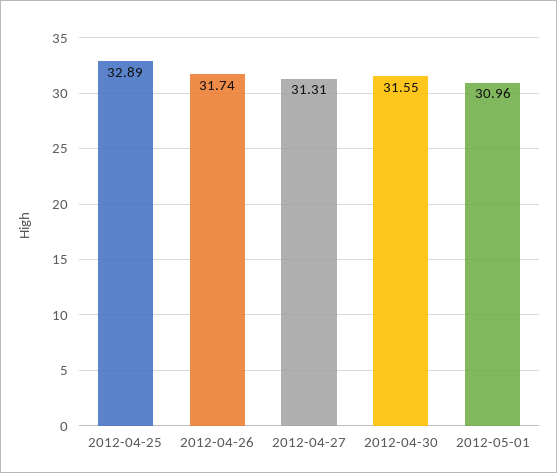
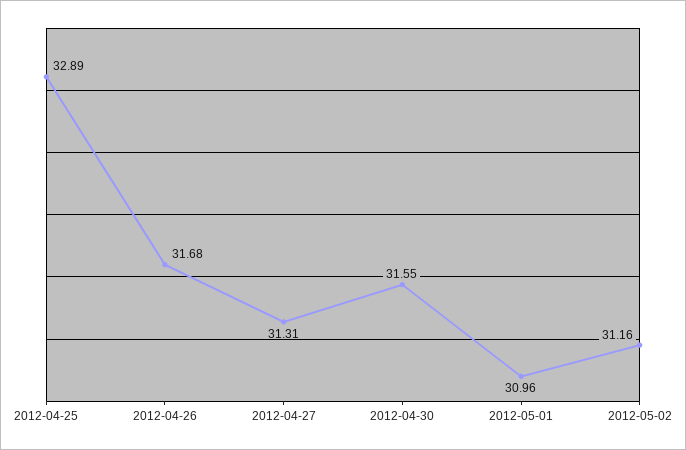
2012-04-26: 31.74 -> 31.68
2012-05-02: none -> 31.16

